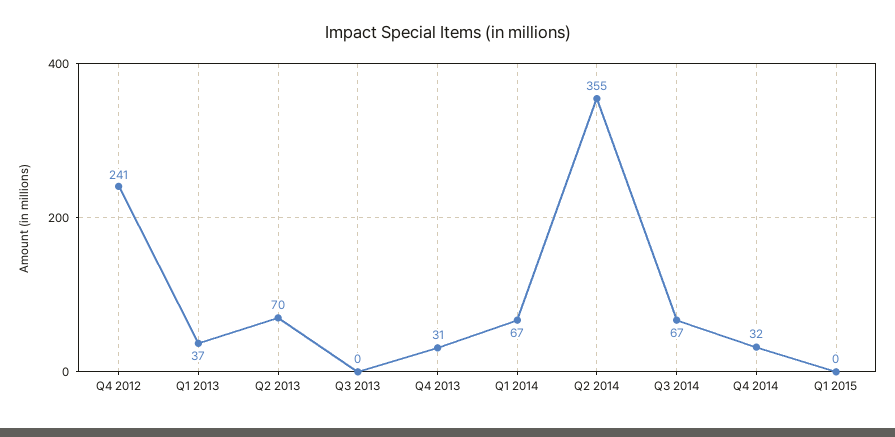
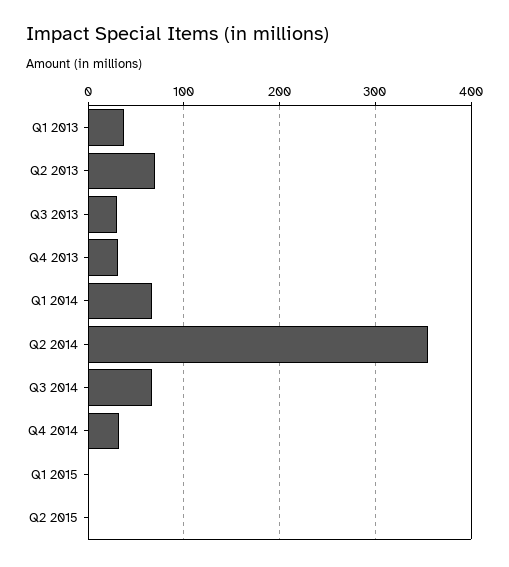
Q4 2012: 241 -> none
Q3 2013: 0 -> 30
Q2 2015: none -> 0

